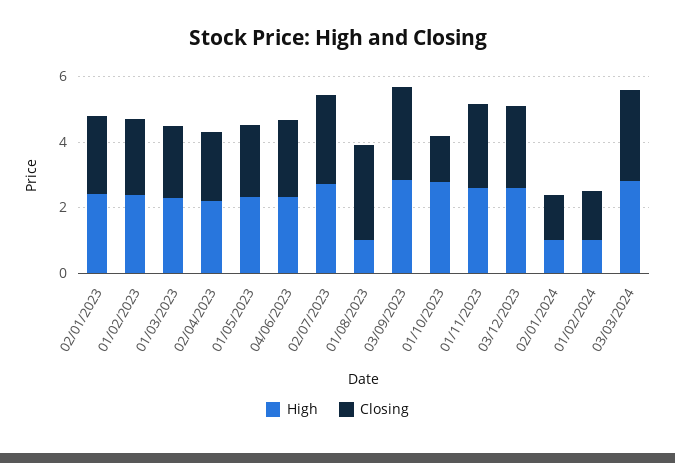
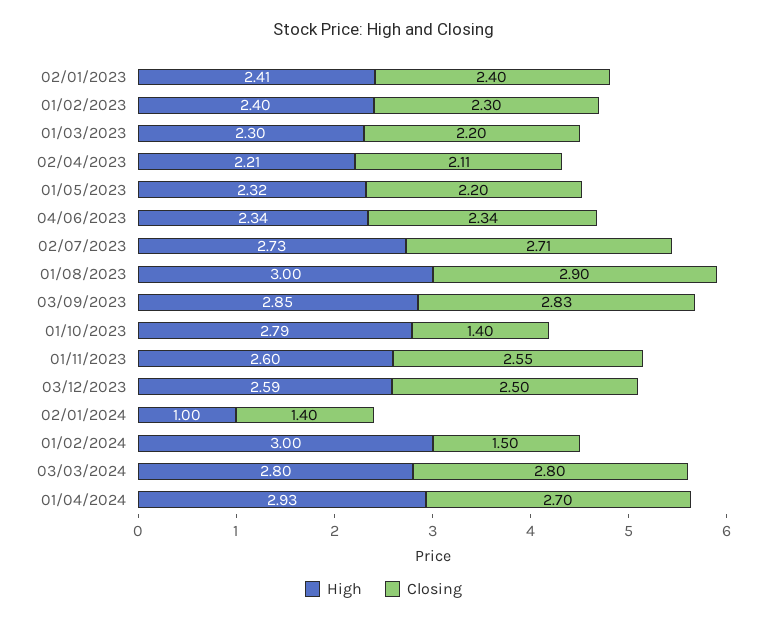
High, 01/08/2023: 1 -> 3
High, 01/02/2024: 1 -> 3
High, 01/04/2024: none -> 2.93
Closing, 01/04/2024: none -> 2.7

